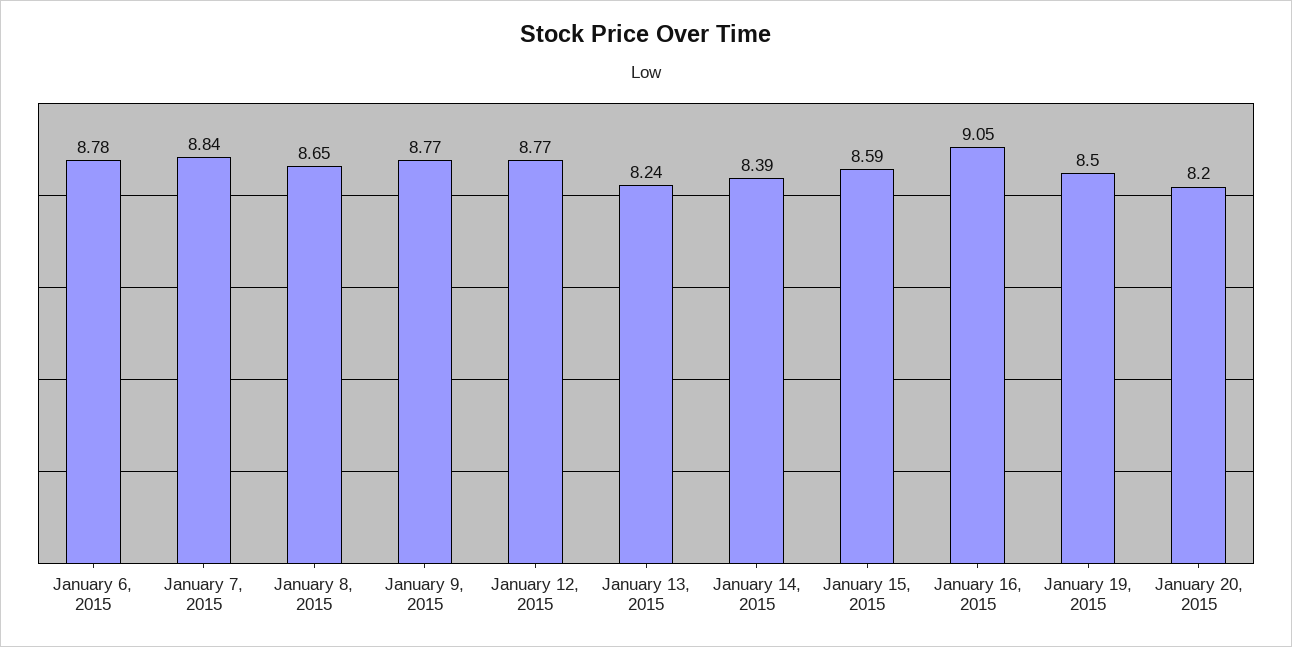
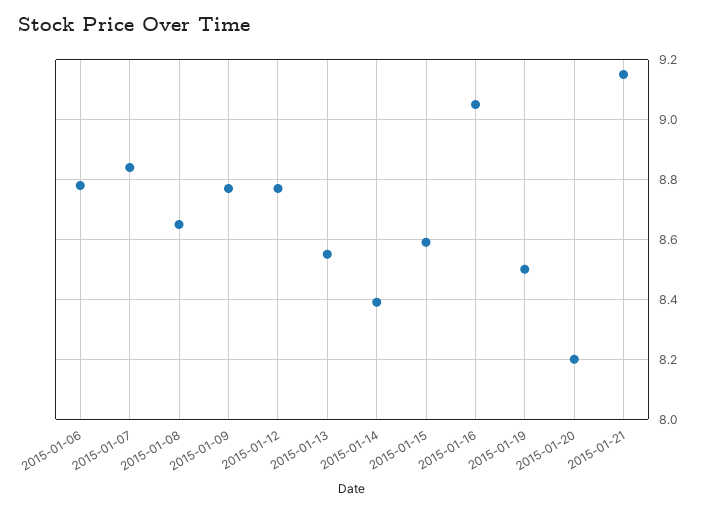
January 13, 2015: 8.24 -> 8.55
2015-01-21: none -> 9.15

